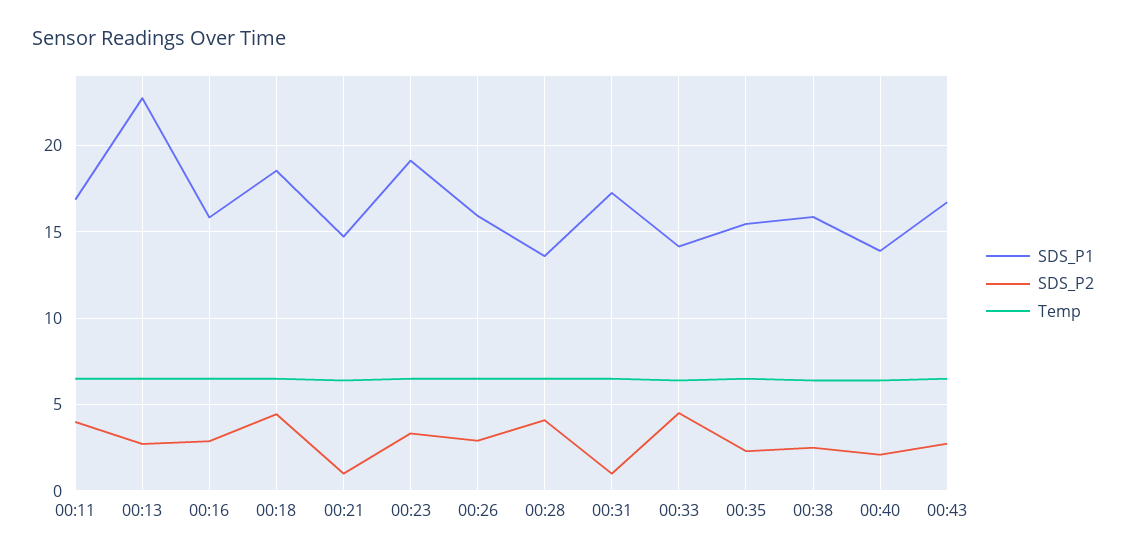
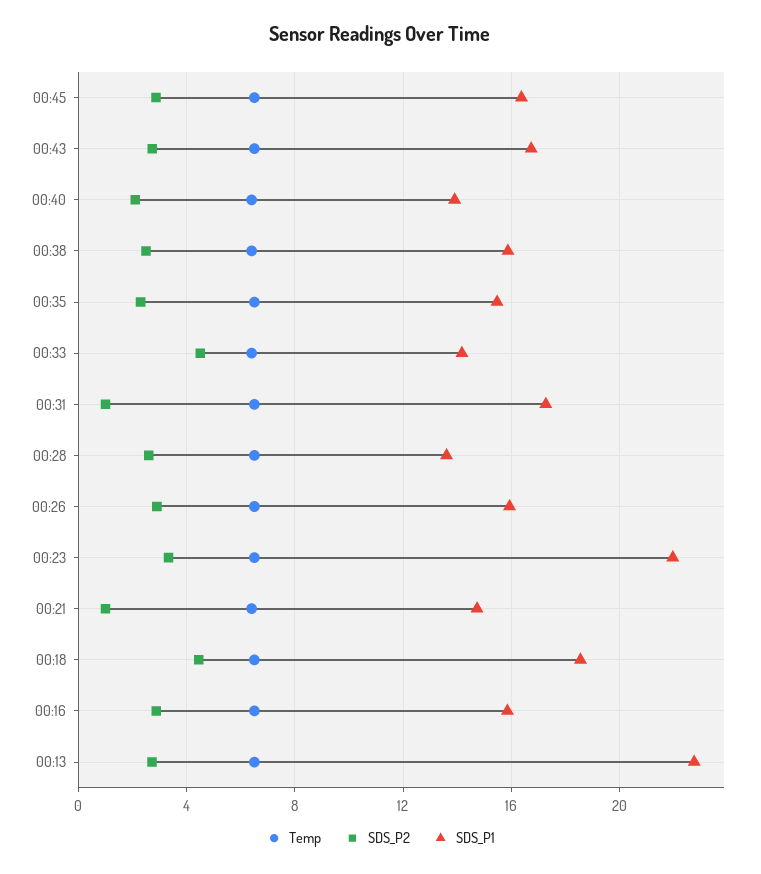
SDS_P1, 00:11: 17 -> none
SDS_P2, 00:11: 4 -> none
Temp, 00:11: 6.5 -> none
SDS_P1, 00:23: 19 -> 22
SDS_P2, 00:28: 4 -> 2.5
Temp, 00:45: none -> 6.5
SDS_P2, 00:45: none -> 3
SDS_P1, 00:45: none -> 16.5

